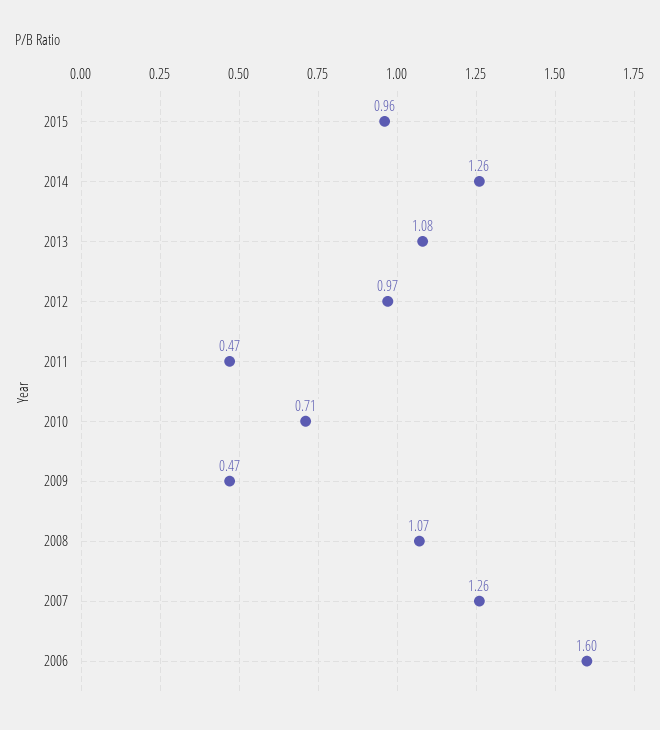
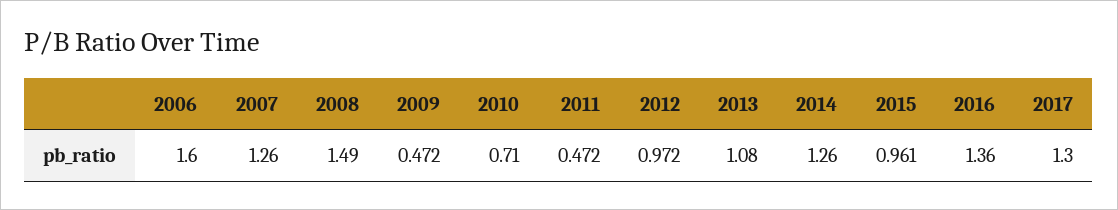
2008: 1.07 -> 1.49
2016: none -> 1.36
2017: none -> 1.3

